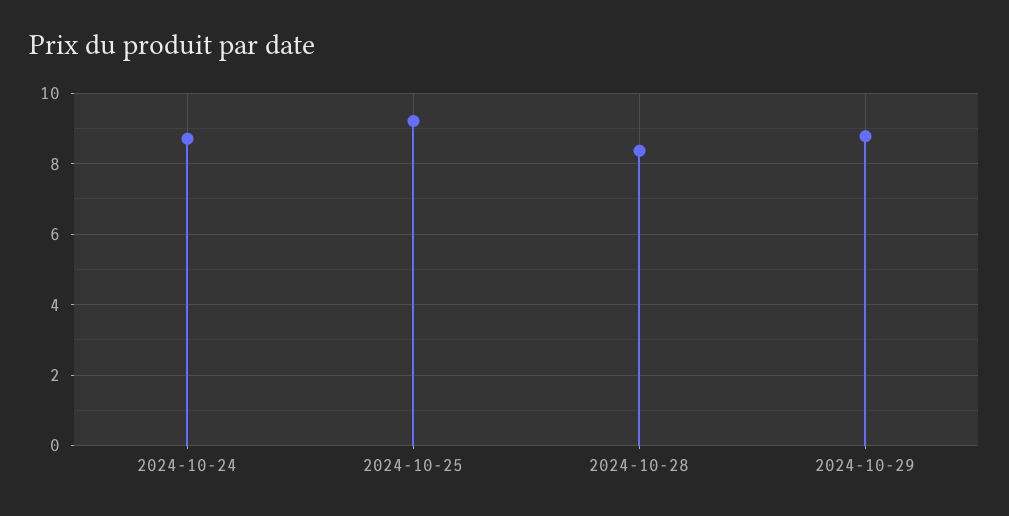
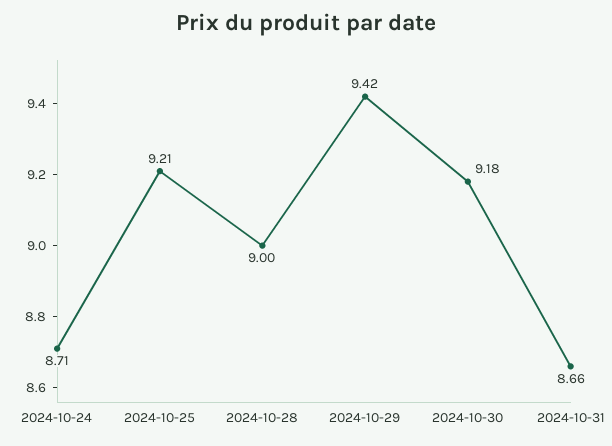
2024-10-28: 8.4 -> 9
2024-10-29: 8.8 -> 9.42
2024-10-30: none -> 9.18
2024-10-31: none -> 8.66

